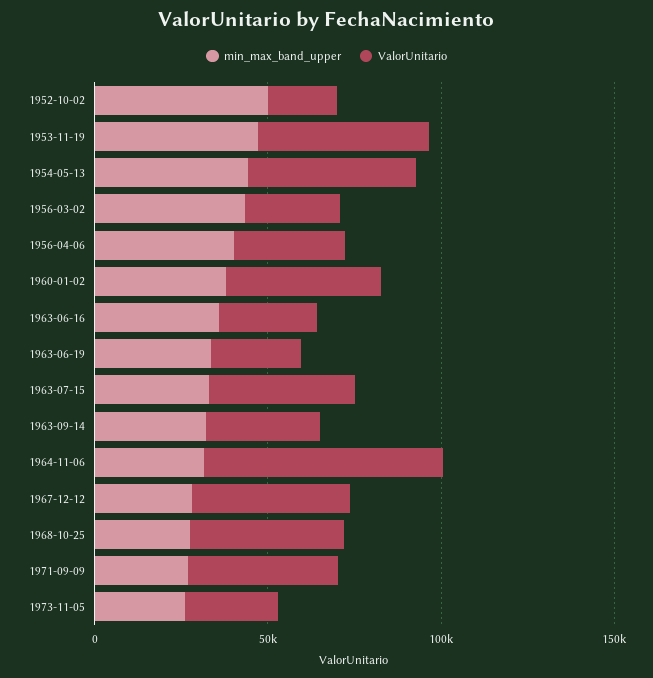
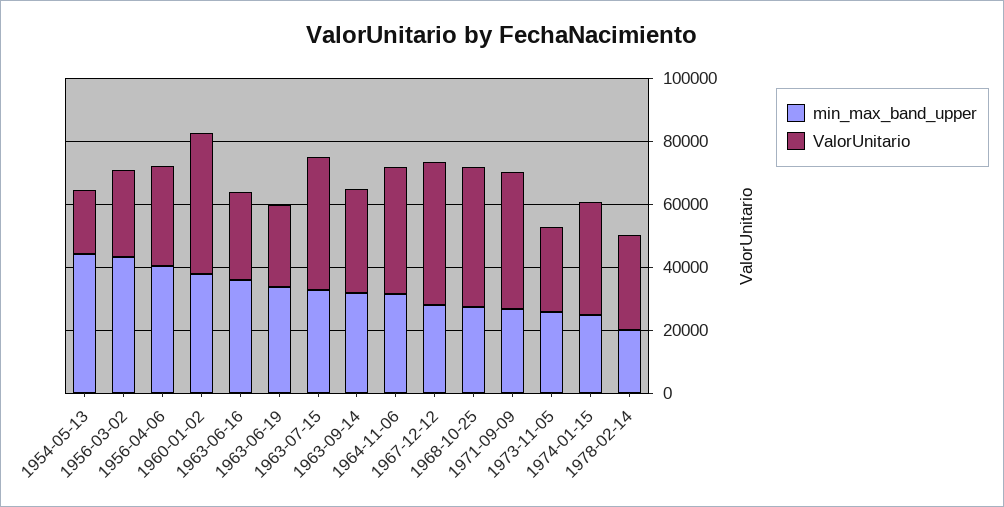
min_max_band_upper, 1952-10-02: 50000 -> none
ValorUnitario, 1952-10-02: 20000 -> none
min_max_band_upper, 1953-11-19: 50000 -> none
ValorUnitario, 1953-11-19: 50000 -> none
ValorUnitario, 1954-05-13: 50000 -> 20000
ValorUnitario, 1964-11-06: 70000 -> 40000
min_max_band_upper, 1974-01-15: none -> 25000
ValorUnitario, 1974-01-15: none -> 35000
min_max_band_upper, 1978-02-14: none -> 20000
ValorUnitario, 1978-02-14: none -> 30000

